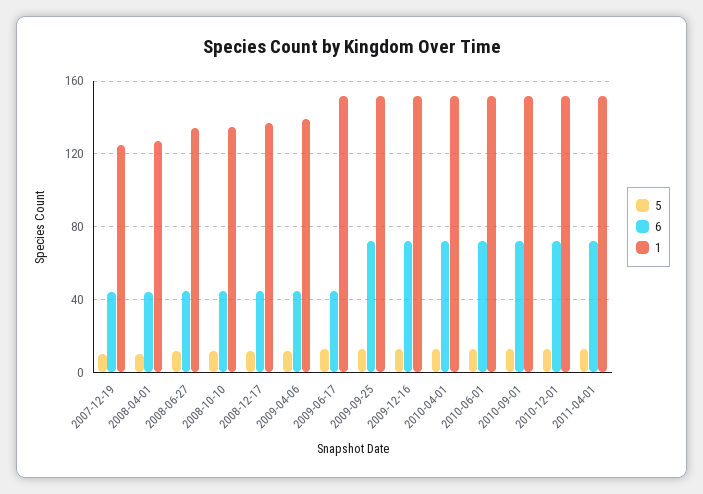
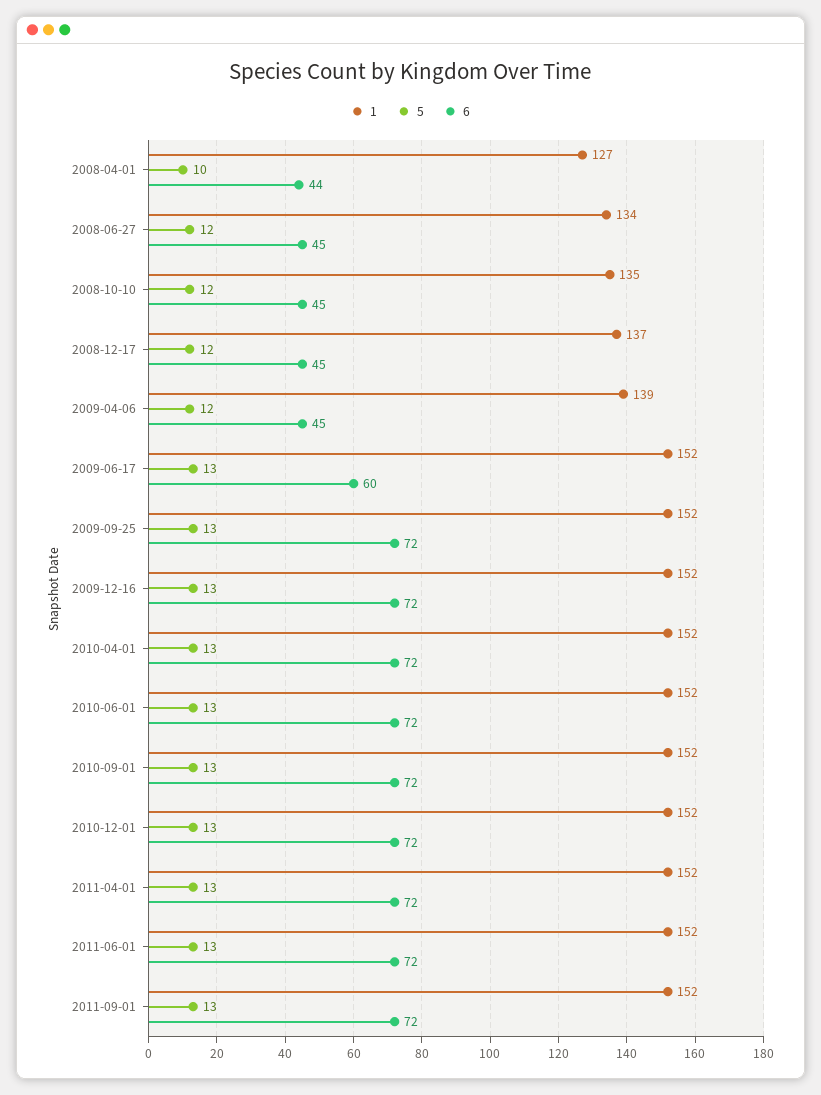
5, 2007-12-19: 10 -> none
6, 2007-12-19: 45 -> none
1, 2007-12-19: 125 -> none
6, 2009-06-17: 45 -> 60
1, 2011-06-01: none -> 152
5, 2011-06-01: none -> 13
6, 2011-06-01: none -> 72
1, 2011-09-01: none -> 152
5, 2011-09-01: none -> 13
6, 2011-09-01: none -> 72

